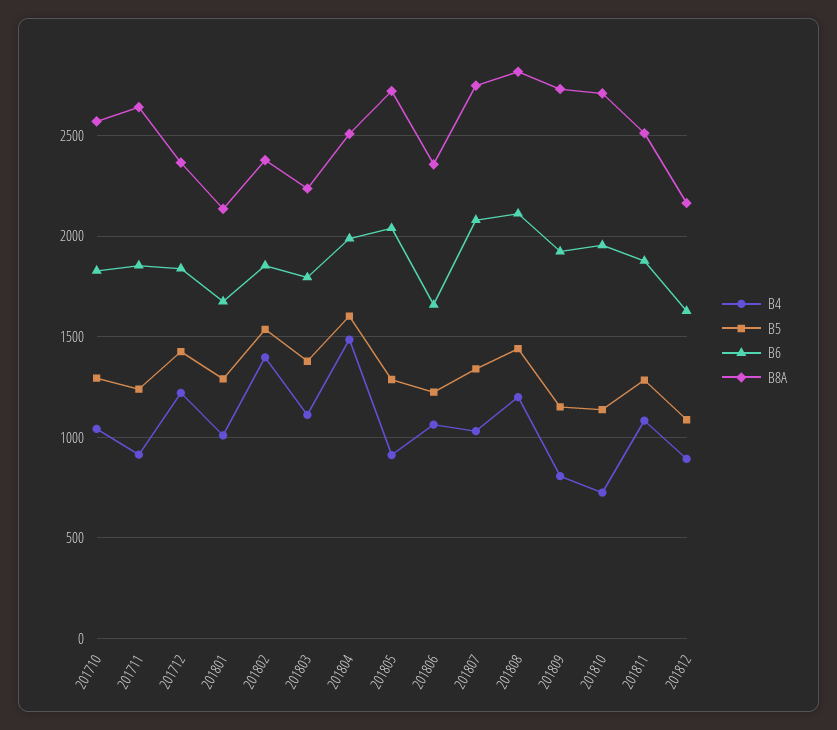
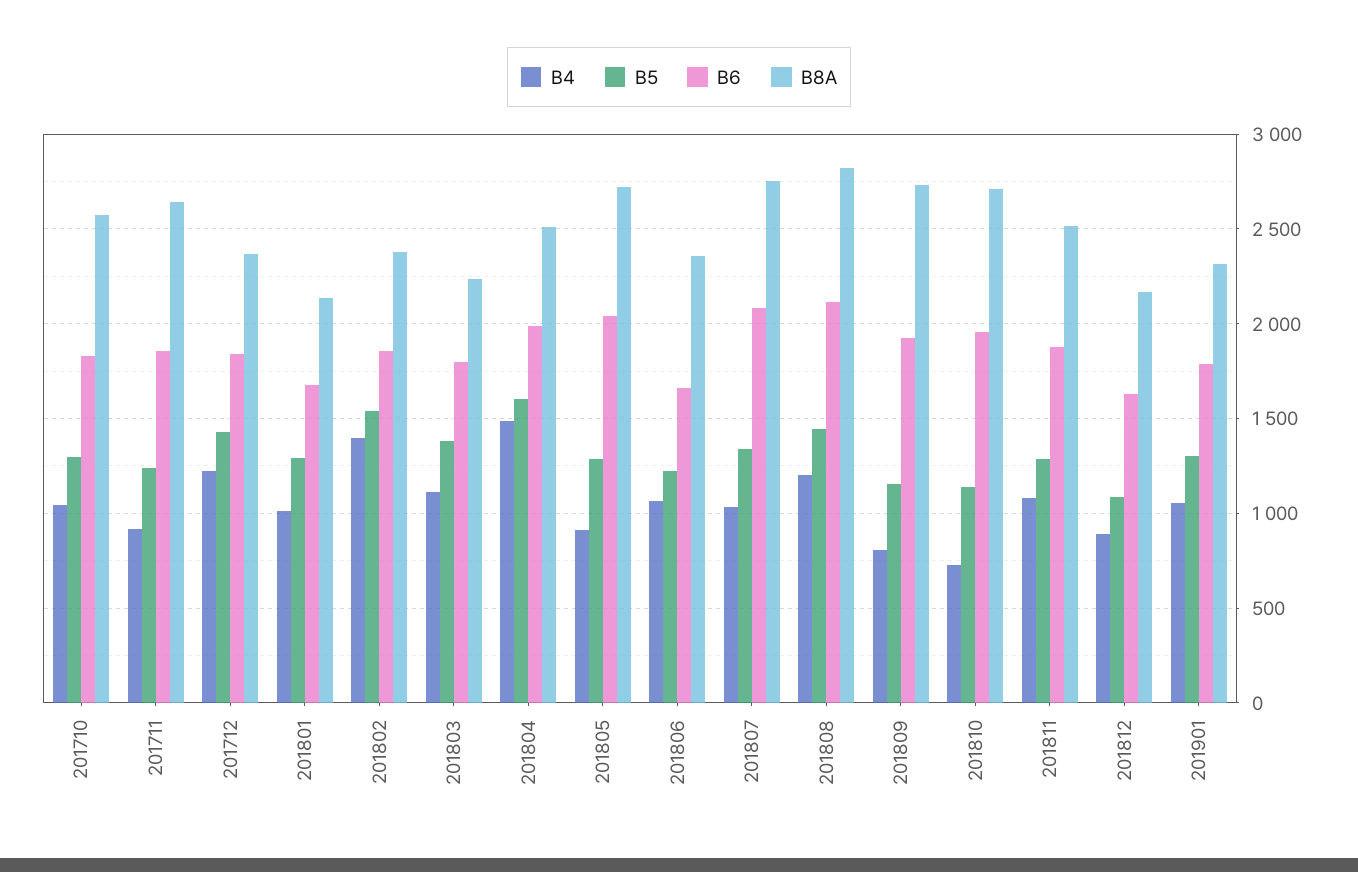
B4, 201901: none -> 1050
B5, 201901: none -> 1300
B6, 201901: none -> 1800
B8A, 201901: none -> 2300

